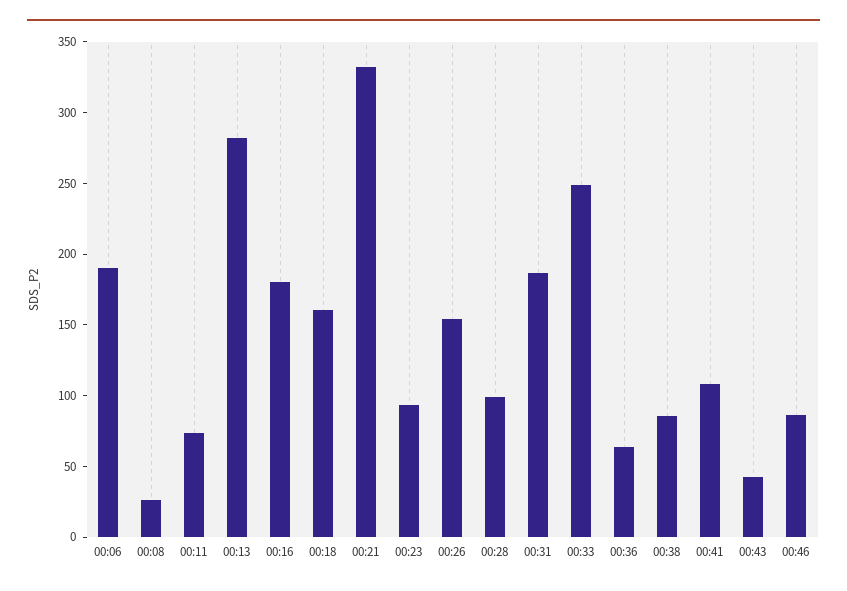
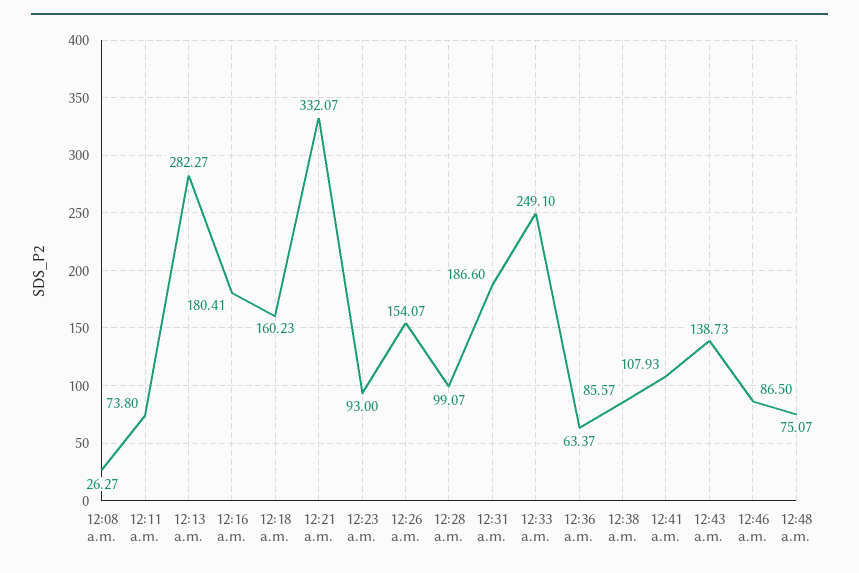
00:06: 190 -> none
00:43: 40 -> 138.73
12:48 a.m.: none -> 75.07

